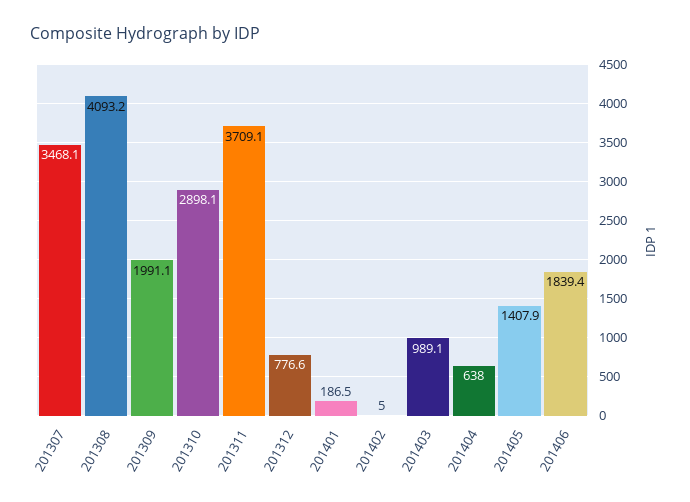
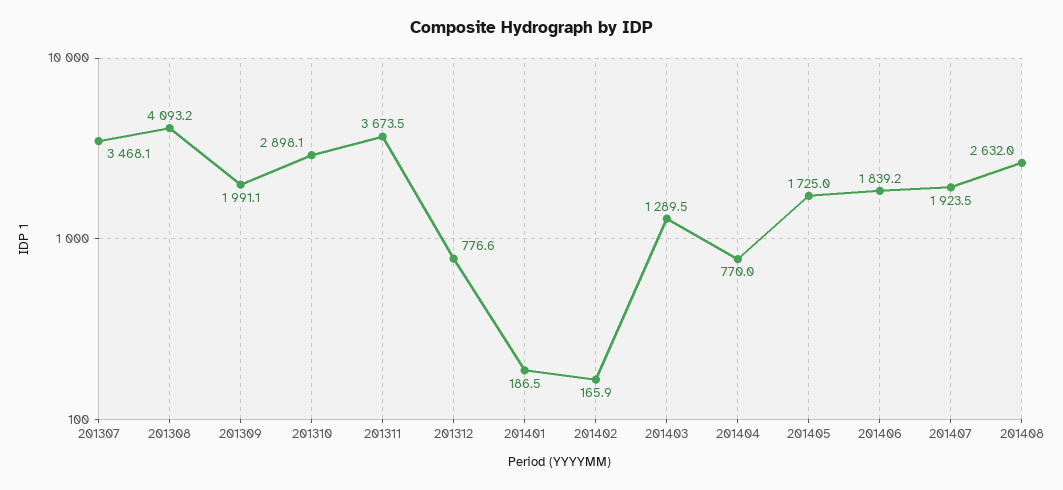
201311: 3709.1 -> 3673.5
201402: 5 -> 165.9
201403: 989.1 -> 1289.5
201404: 638 -> 770
201405: 1407.9 -> 1725
201406: 1839.4 -> 1839.2
201407: none -> 1923.5
201408: none -> 2632

